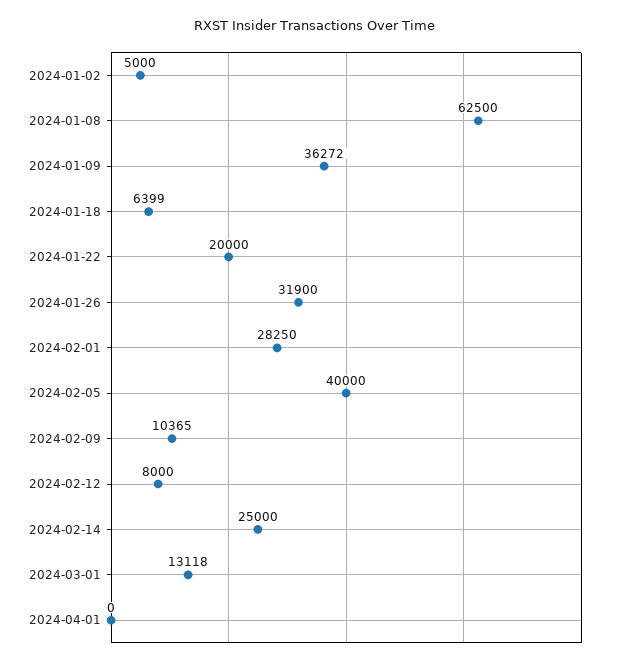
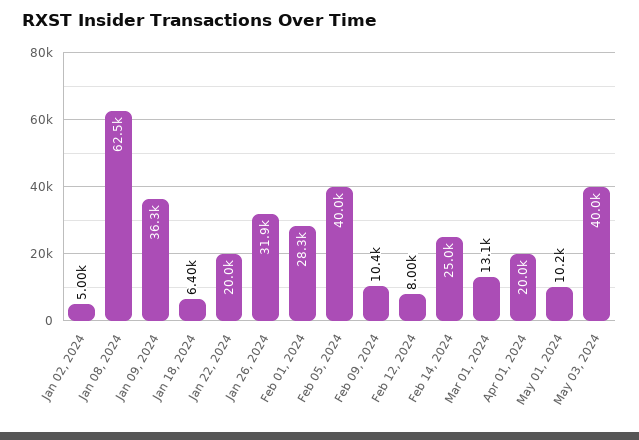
2024-04-01: 0 -> 20000
May 01, 2024: none -> 10200
May 03, 2024: none -> 40000

